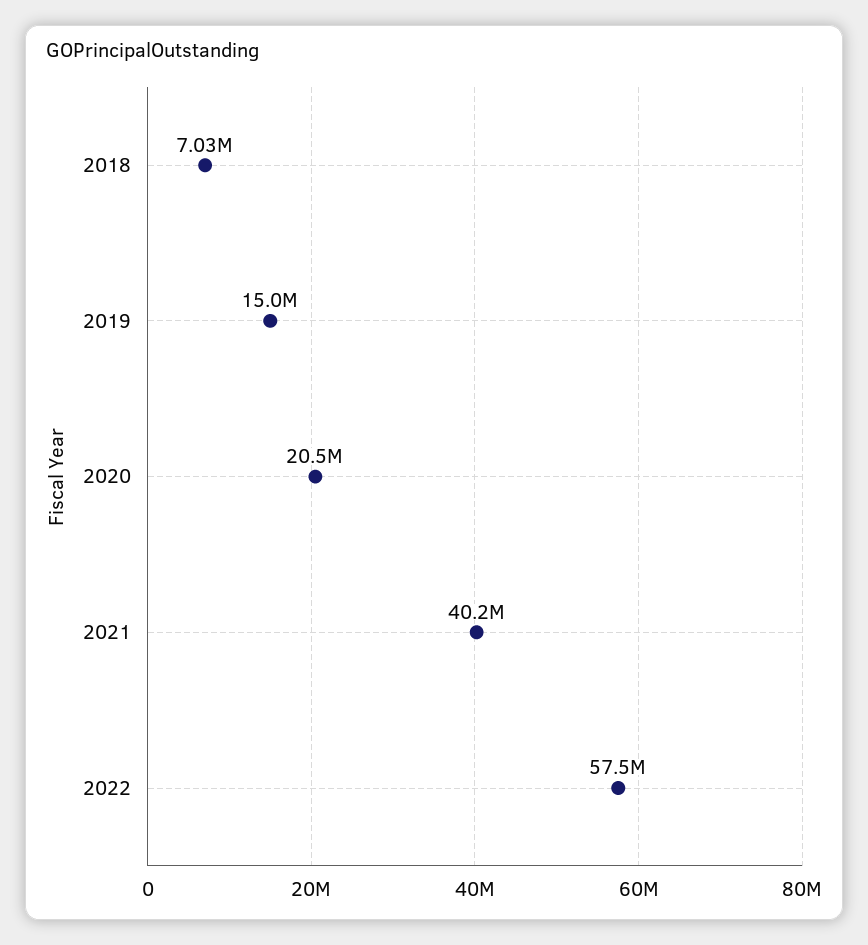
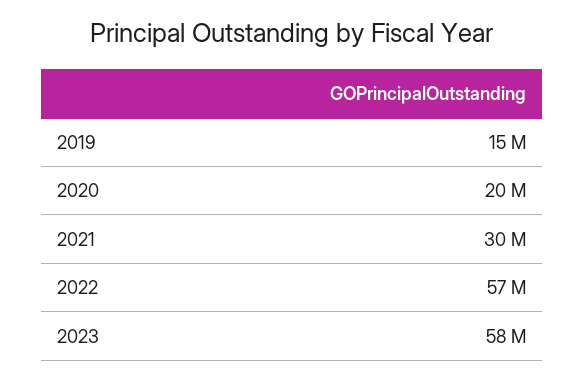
2018: 7030000 -> none
2021: 40200000 -> 30000000
2023: none -> 58000000

